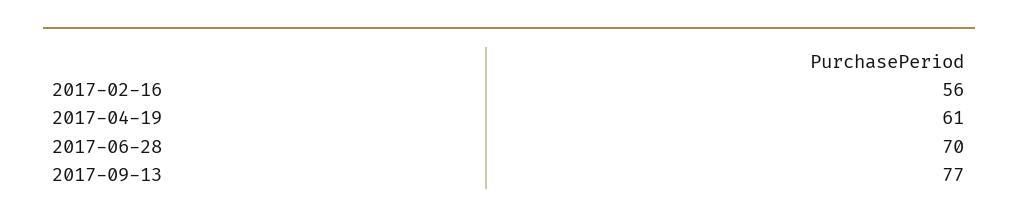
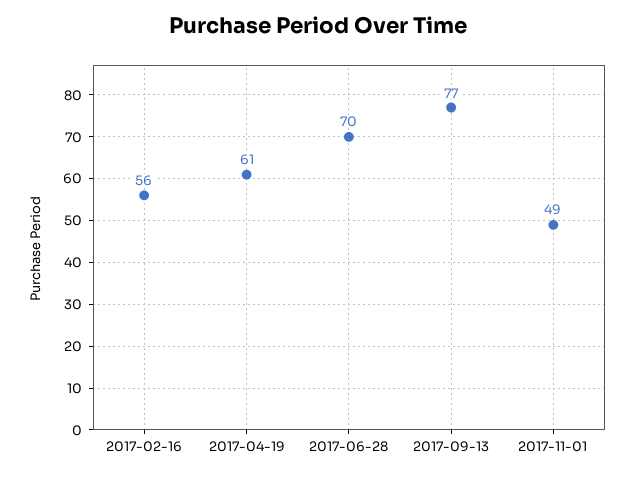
2017-11-01: none -> 49

